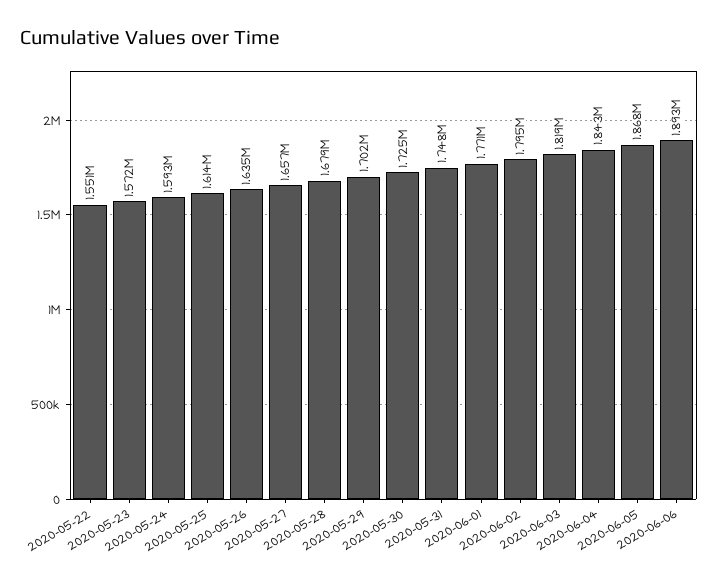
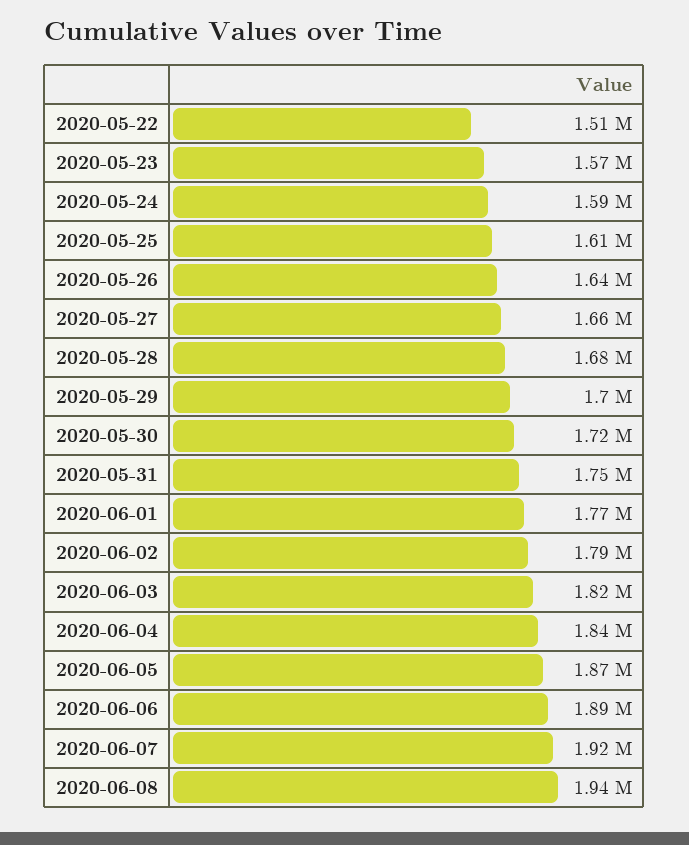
2020-05-22: 1551000 -> 1510000
2020-06-07: none -> 1920000
2020-06-08: none -> 1940000

